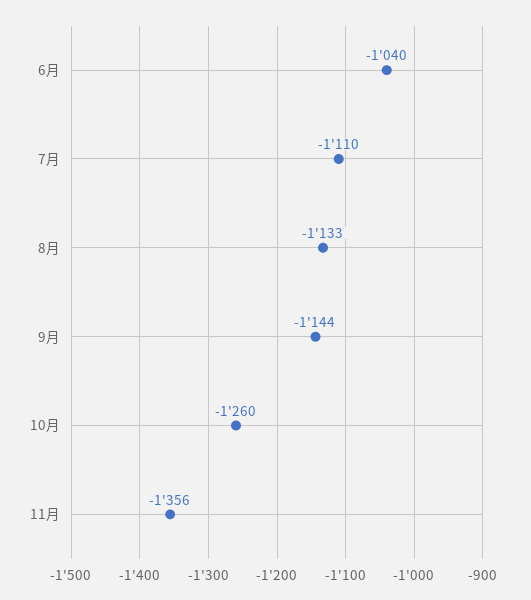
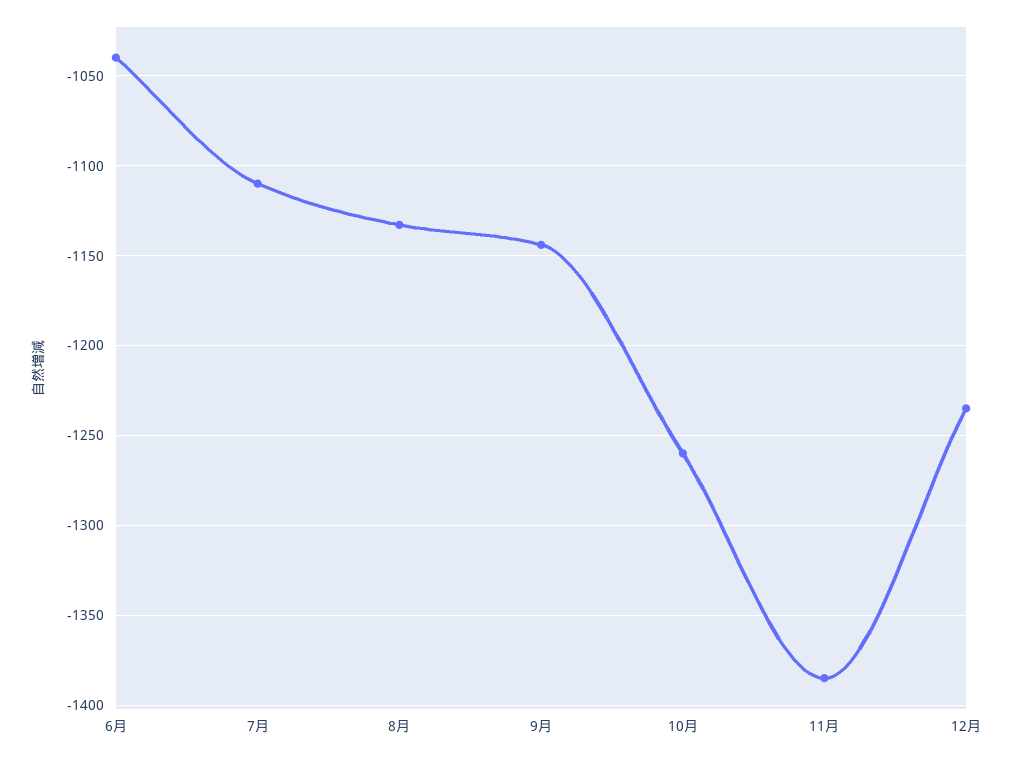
11月: -1356 -> -1385
12月: none -> -1235

